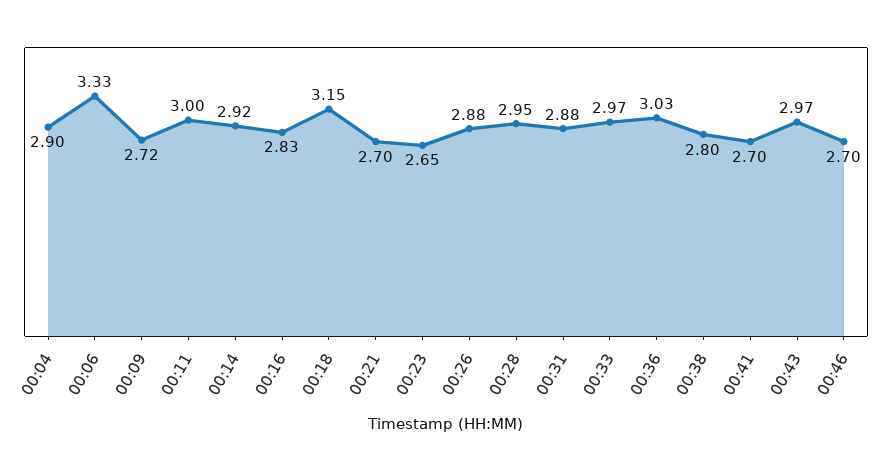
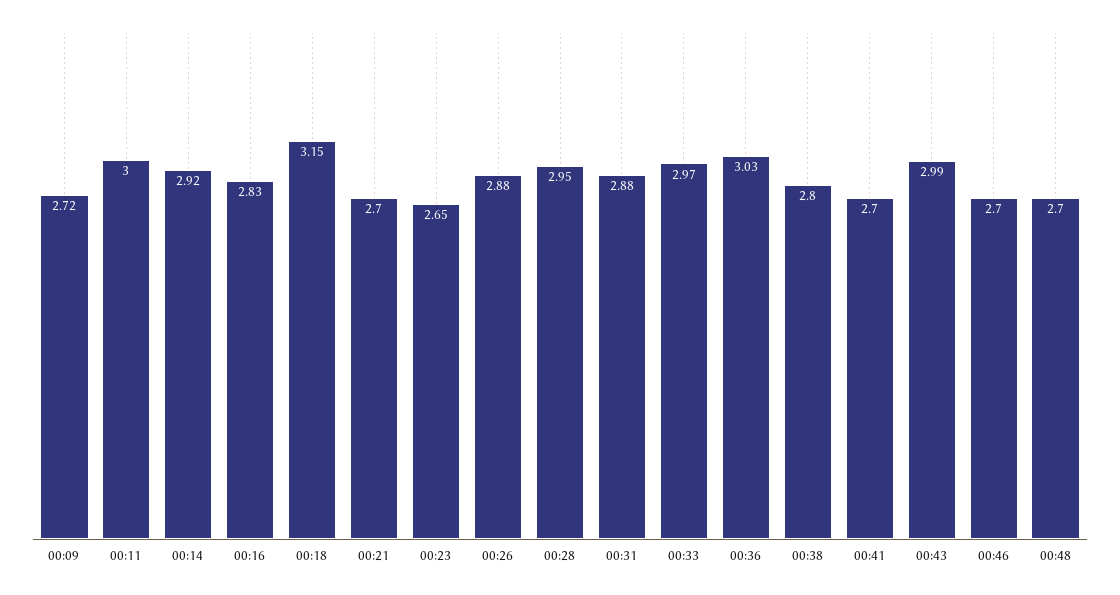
00:04: 2.9 -> none
00:06: 3.33 -> none
00:43: 2.97 -> 2.99
00:48: none -> 2.7

